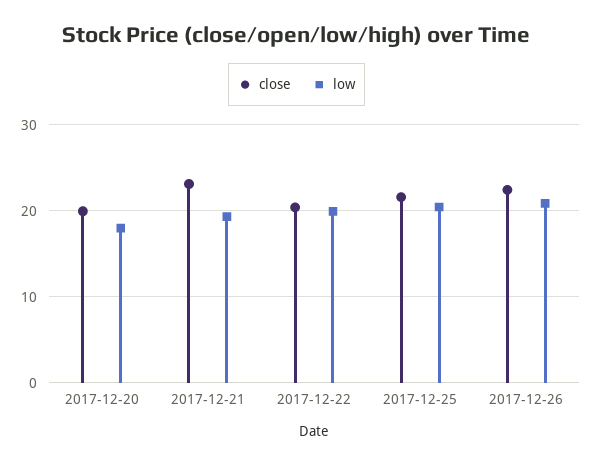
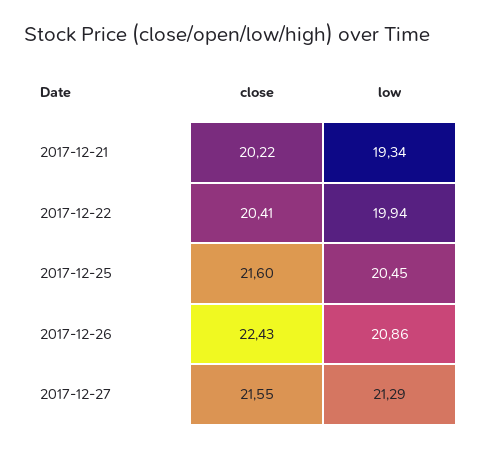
close, 2017-12-20: 20 -> none
low, 2017-12-20: 18 -> none
close, 2017-12-21: 23 -> 20.22
close, 2017-12-27: none -> 21.55
low, 2017-12-27: none -> 21.29

